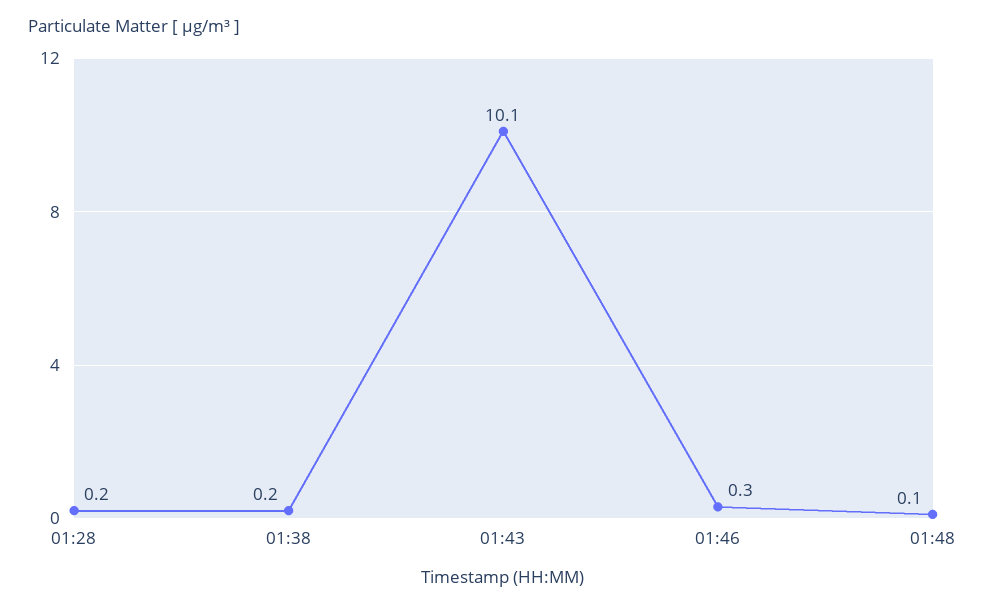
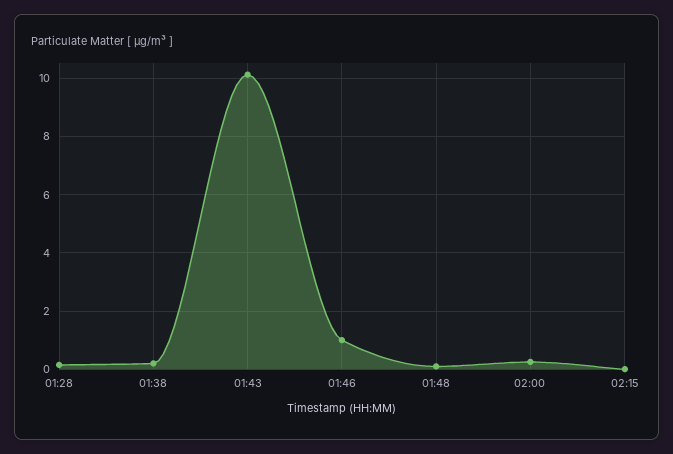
01:46: 0.3 -> 1
02:00: none -> 0.25
02:15: none -> 0

